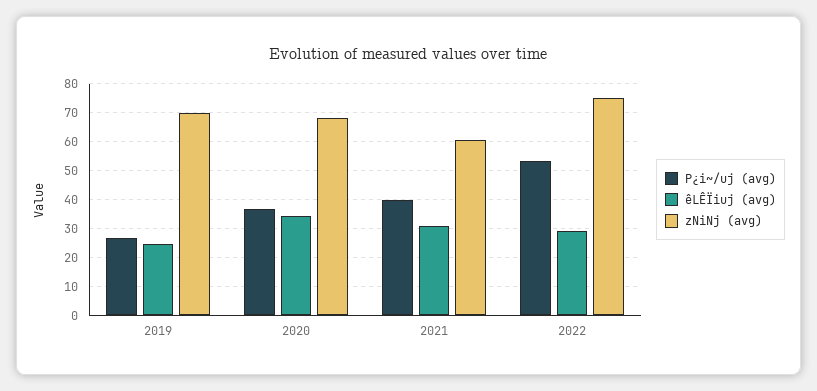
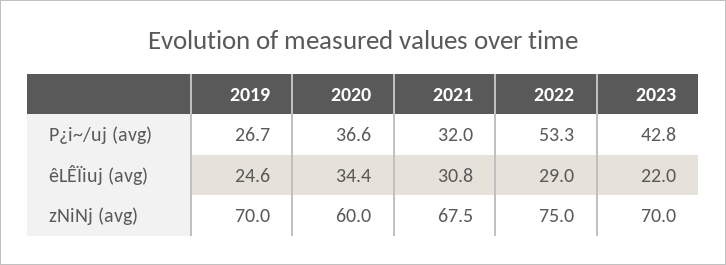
zNiNj (avg), 2020: 67.5 -> 60
P¿i~/uj (avg), 2021: 40 -> 32
zNiNj (avg), 2021: 60 -> 67.5
P¿i~/uj (avg), 2023: none -> 42.8
êLÊÏiuj (avg), 2023: none -> 22
zNiNj (avg), 2023: none -> 70

